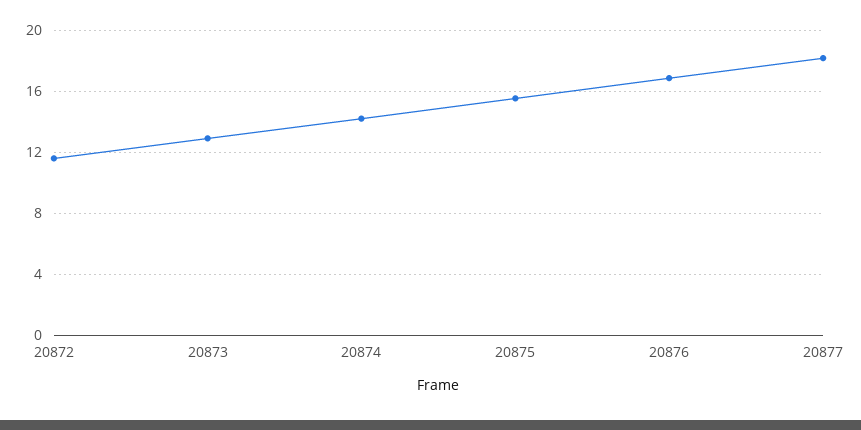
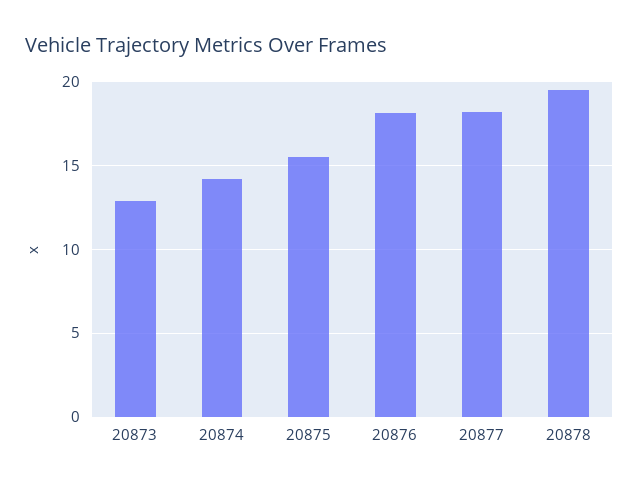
20872: 11.5 -> none
20876: 17 -> 18
20878: none -> 19.5

